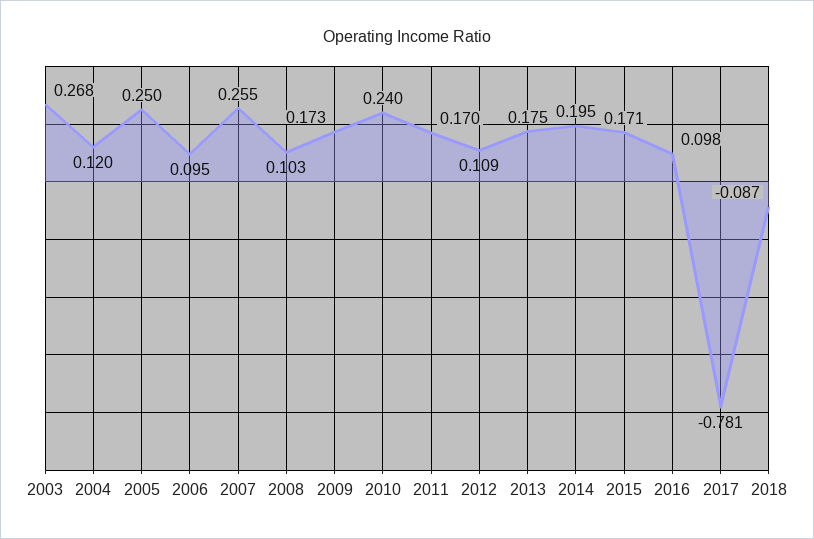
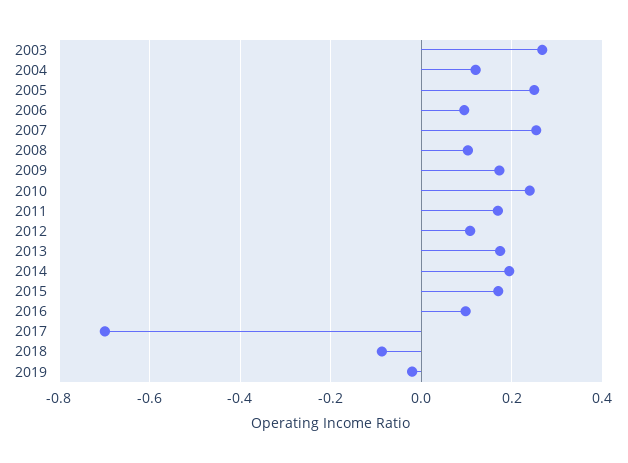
2017: -0.781 -> -0.7
2019: none -> -0.02

